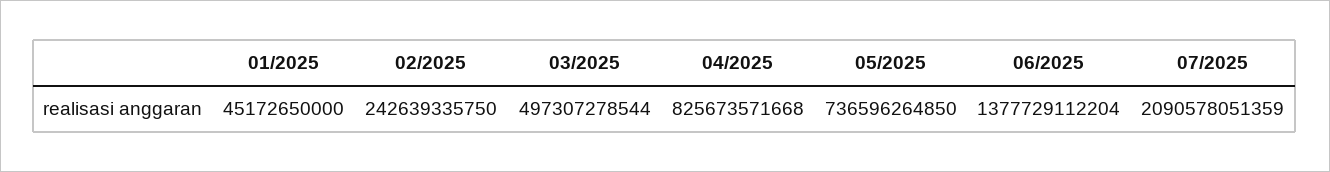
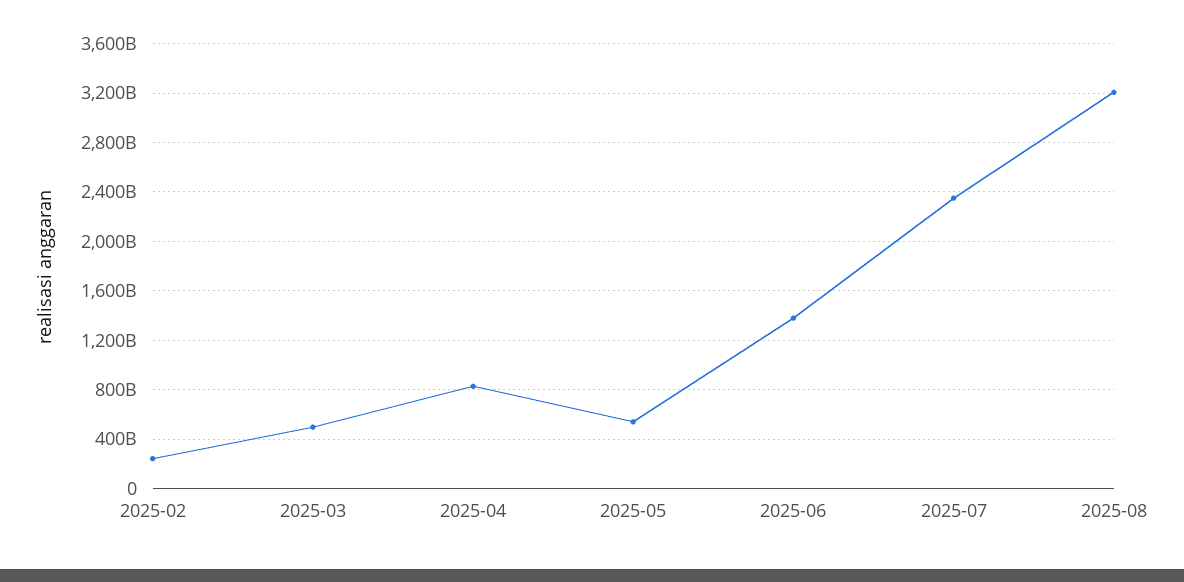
01/2025: 45172650000 -> none
05/2025: 736596264850 -> 550000000000
07/2025: 2090578051359 -> 2350000000000
2025-08: none -> 3200000000000

